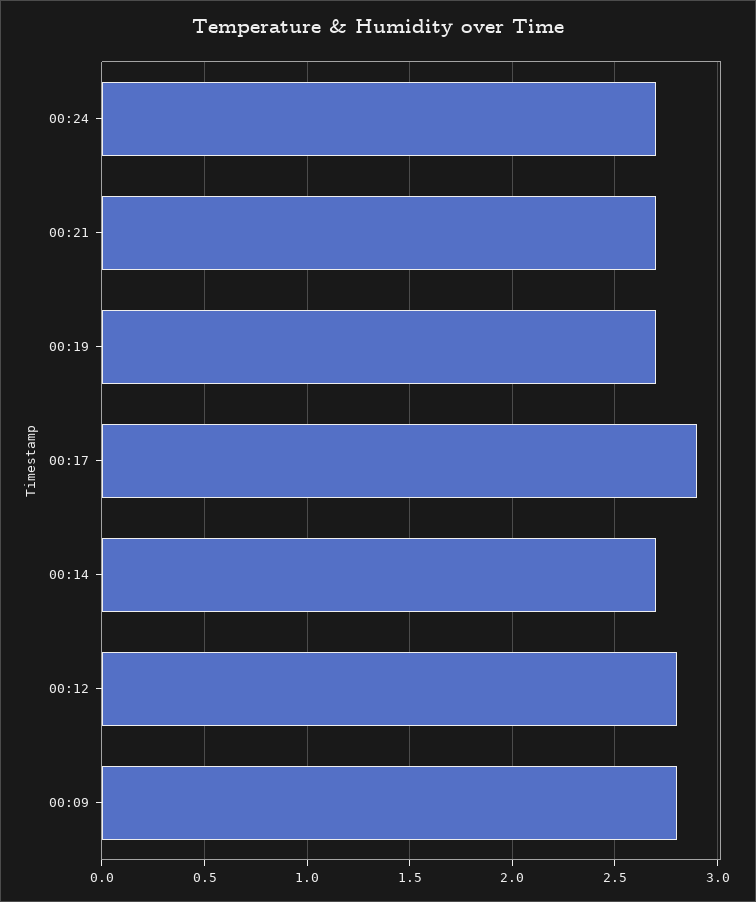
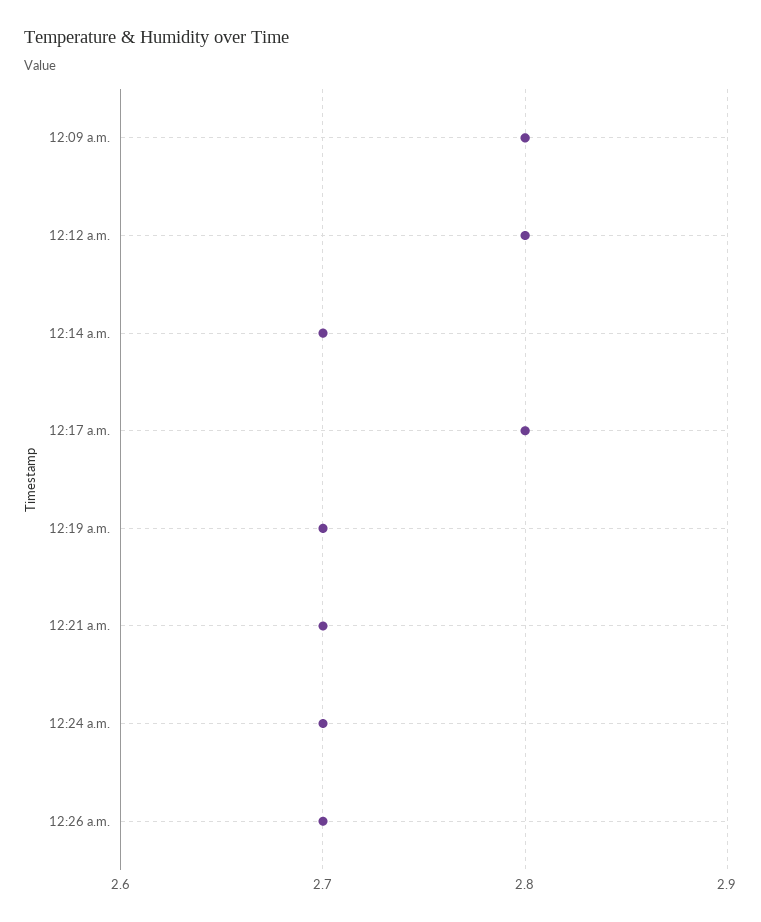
00:17: 2.9 -> 2.8
12:26 a.m.: none -> 2.7

